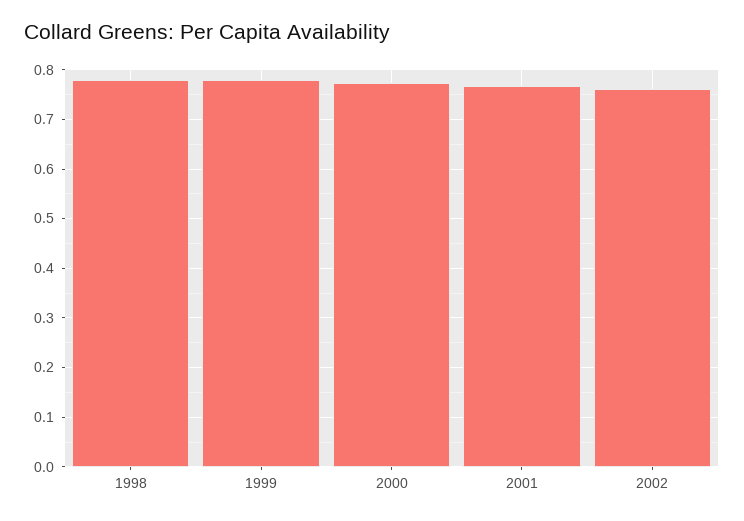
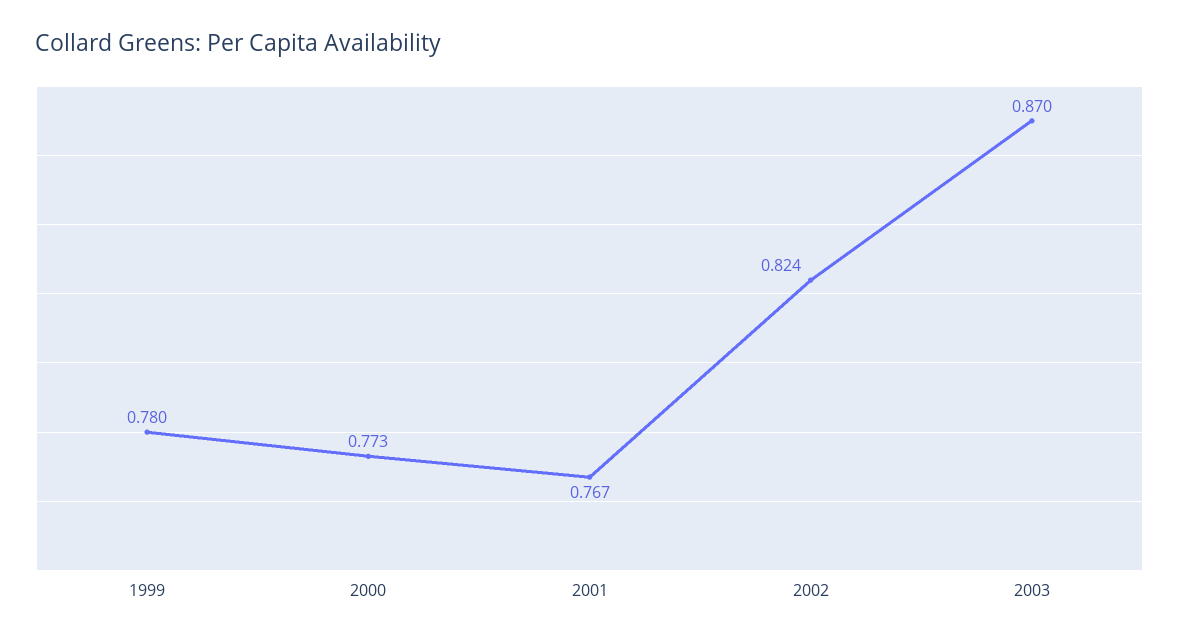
1998: 0.78 -> none
2002: 0.76 -> 0.824
2003: none -> 0.87

